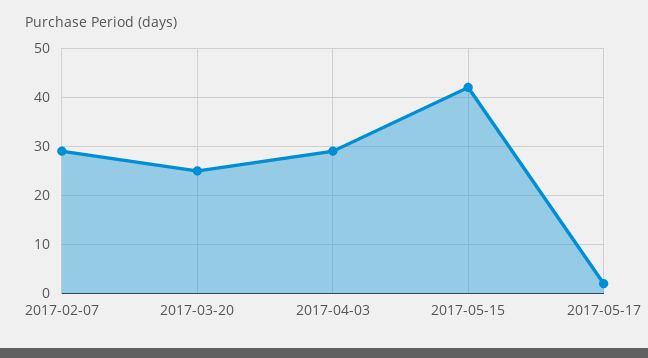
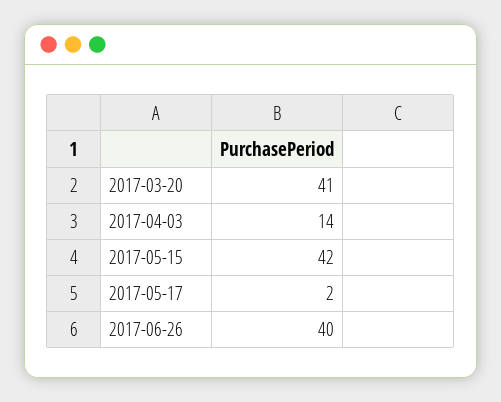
2017-02-07: 30 -> none
2017-03-20: 25 -> 41
2017-04-03: 30 -> 14
2017-06-26: none -> 40

